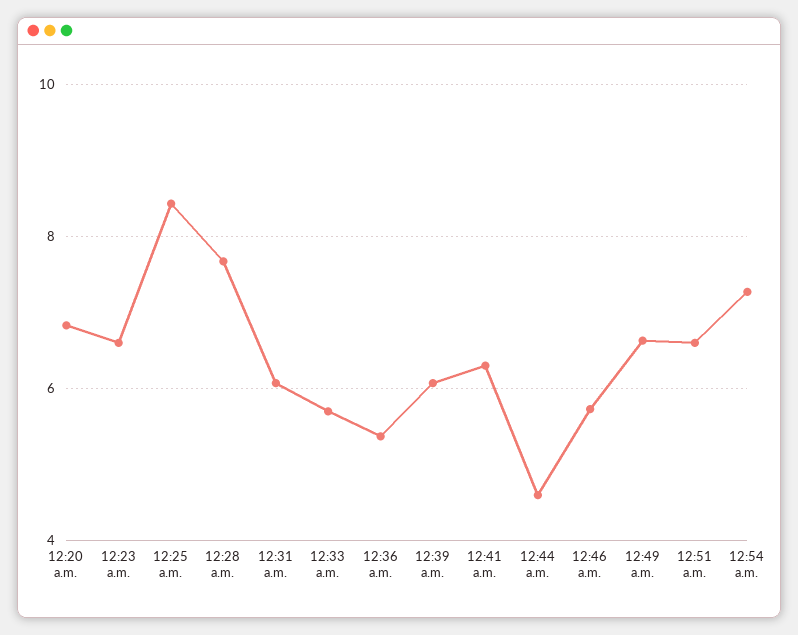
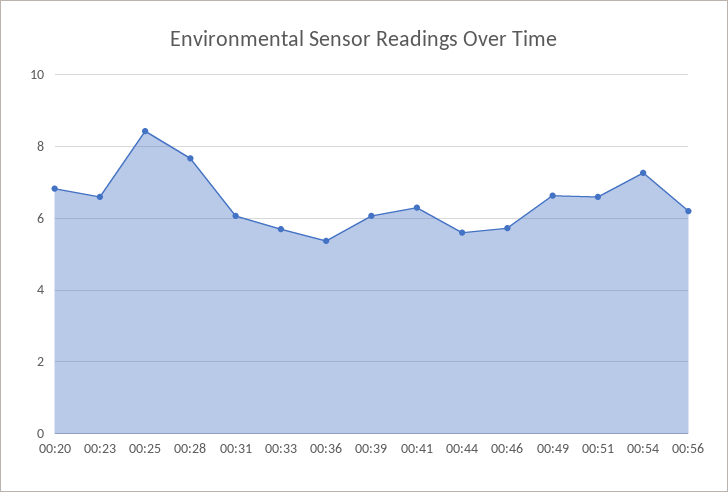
12:44 a.m.: 4.6 -> 5.6
00:56: none -> 6.2

